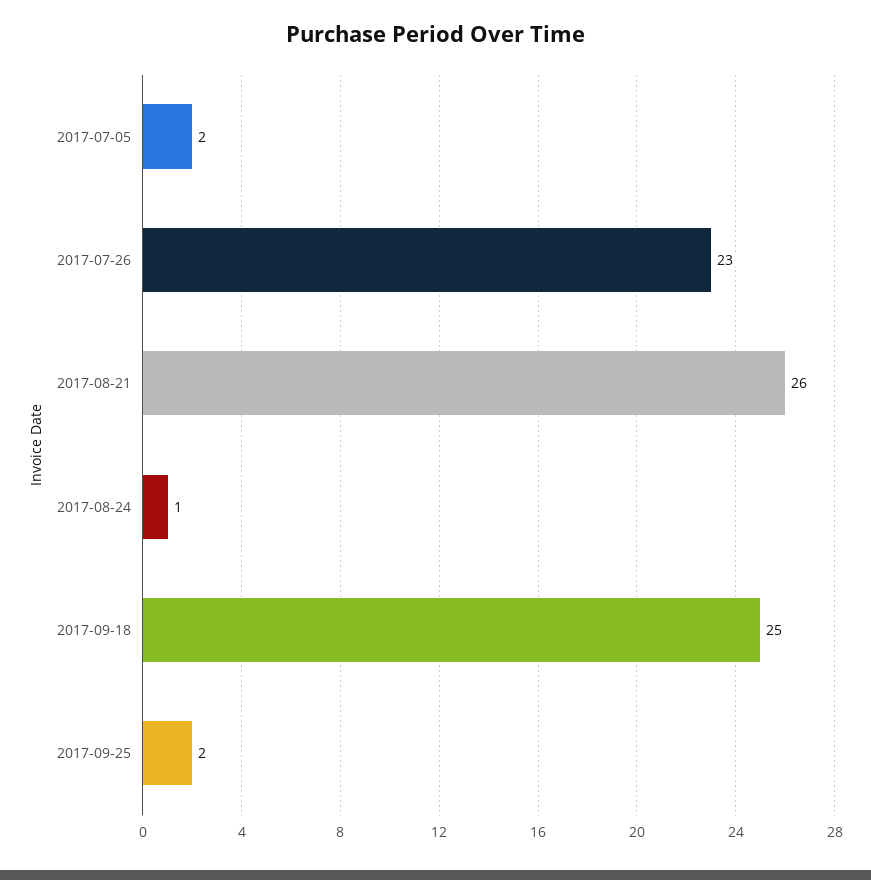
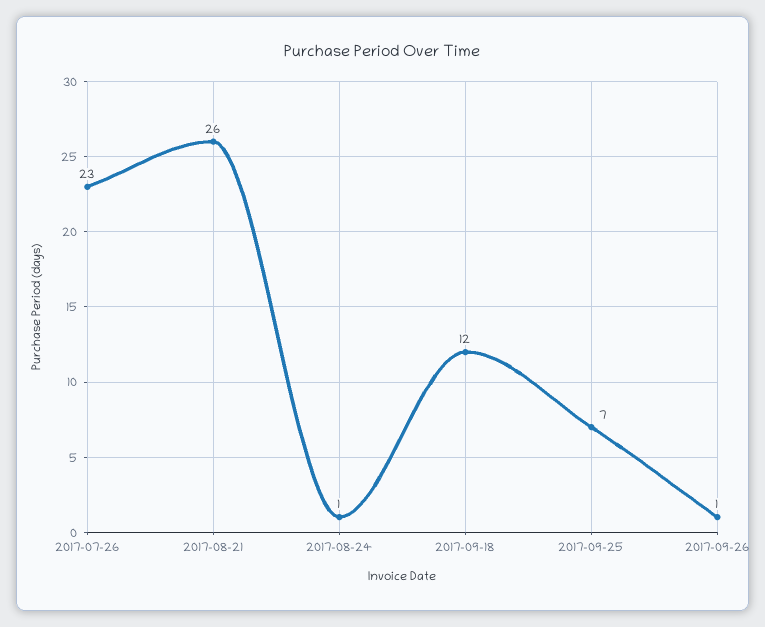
2017-07-05: 2 -> none
2017-09-18: 25 -> 12
2017-09-25: 2 -> 7
2017-09-26: none -> 1

